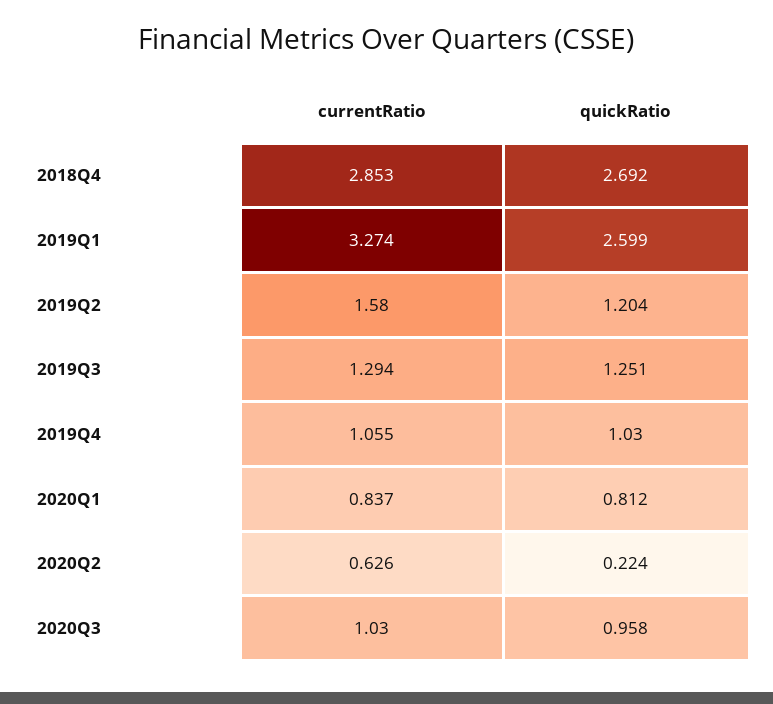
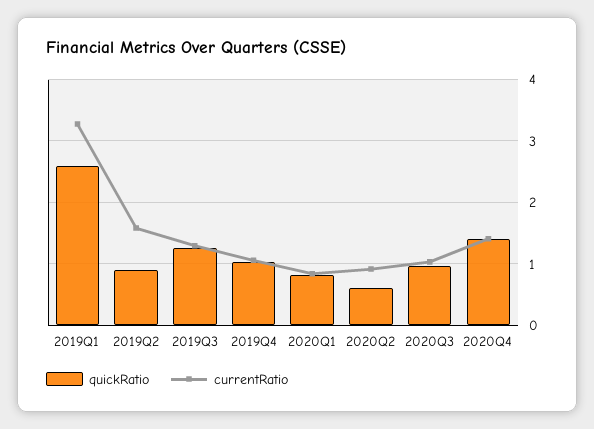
currentRatio, 2018Q4: 2.853 -> none
quickRatio, 2018Q4: 2.692 -> none
quickRatio, 2019Q2: 1.204 -> 0.9
currentRatio, 2020Q2: 0.626 -> 0.9
quickRatio, 2020Q2: 0.224 -> 0.6
quickRatio, 2020Q4: none -> 1.4
currentRatio, 2020Q4: none -> 1.4

